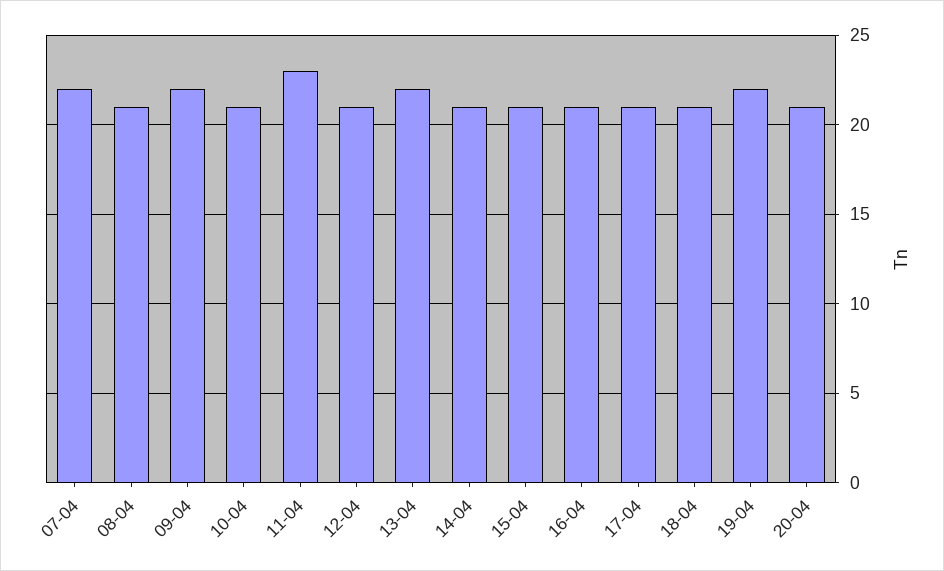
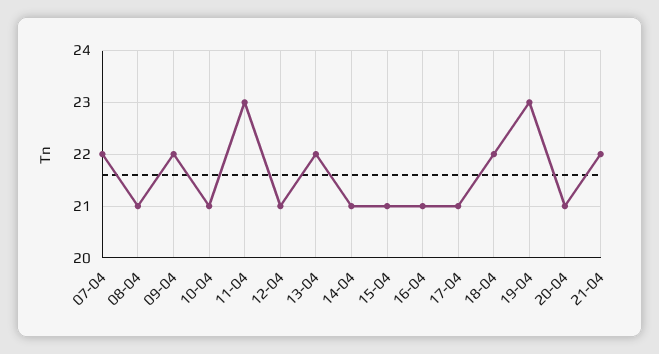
18-04: 21 -> 22
19-04: 22 -> 23
21-04: none -> 22

